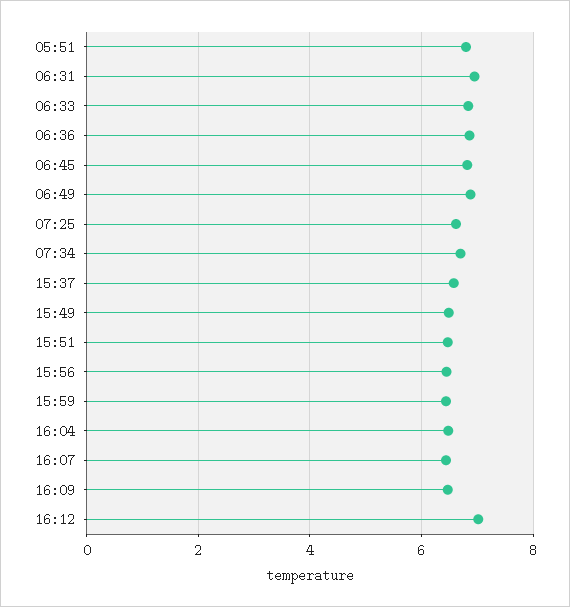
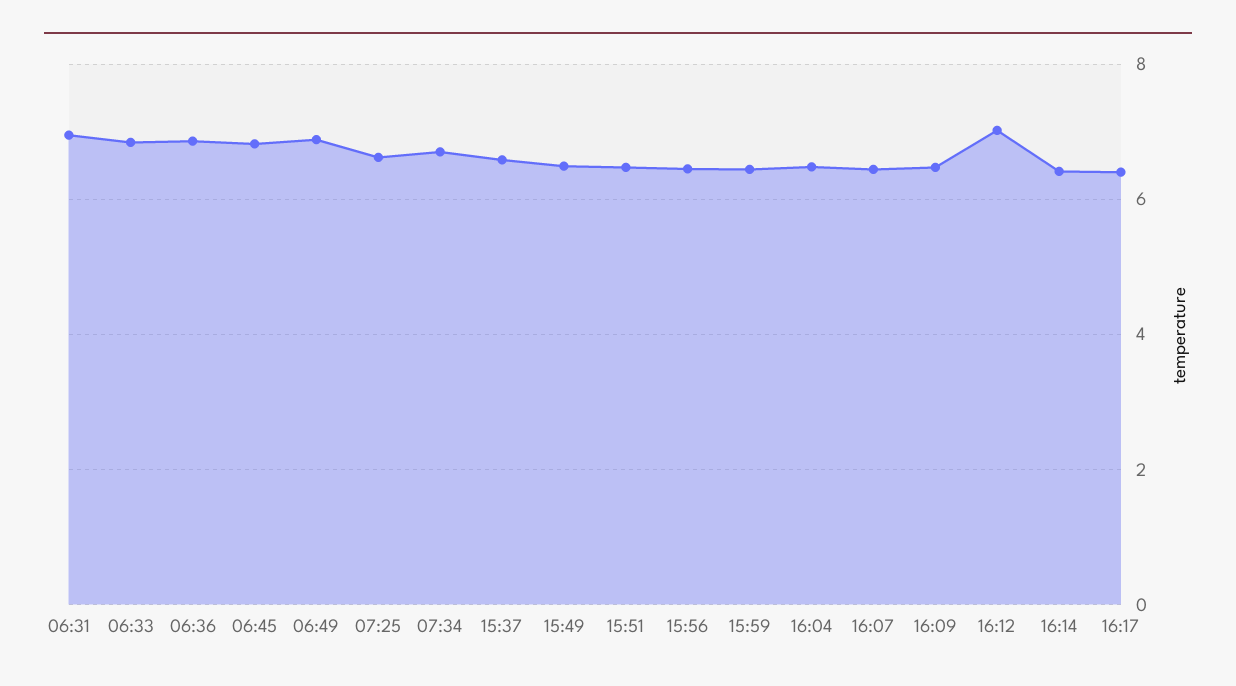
05:51: 6.8 -> none
16:14: none -> 6.4
16:17: none -> 6.4

